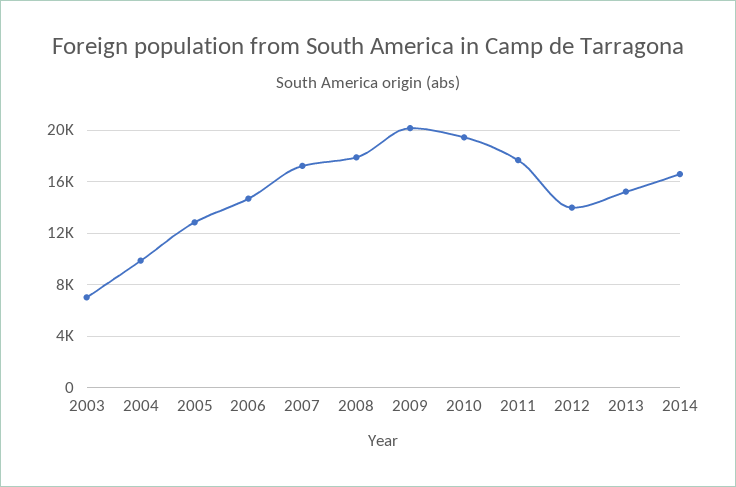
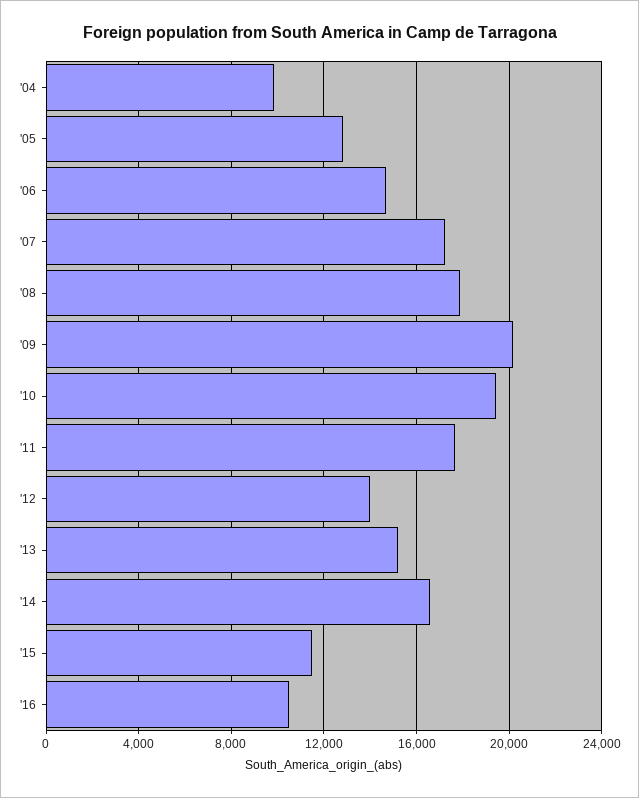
2003: 7000 -> none
'15: none -> 11500
'16: none -> 10500

